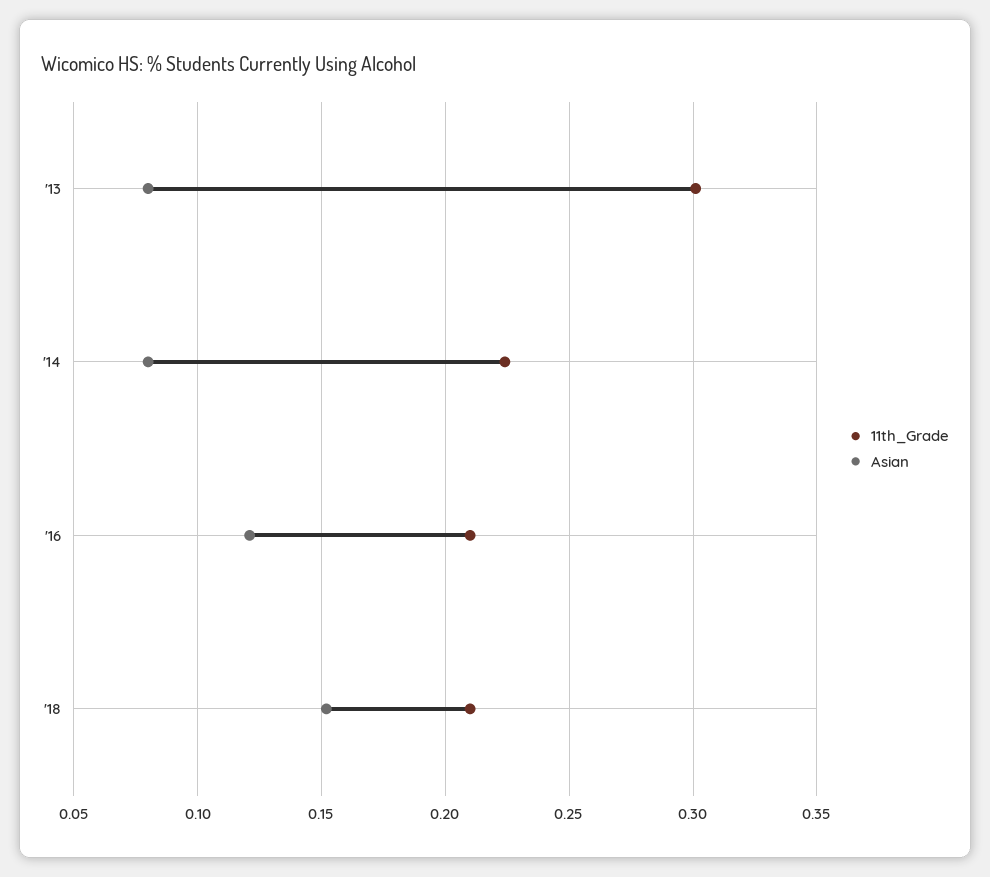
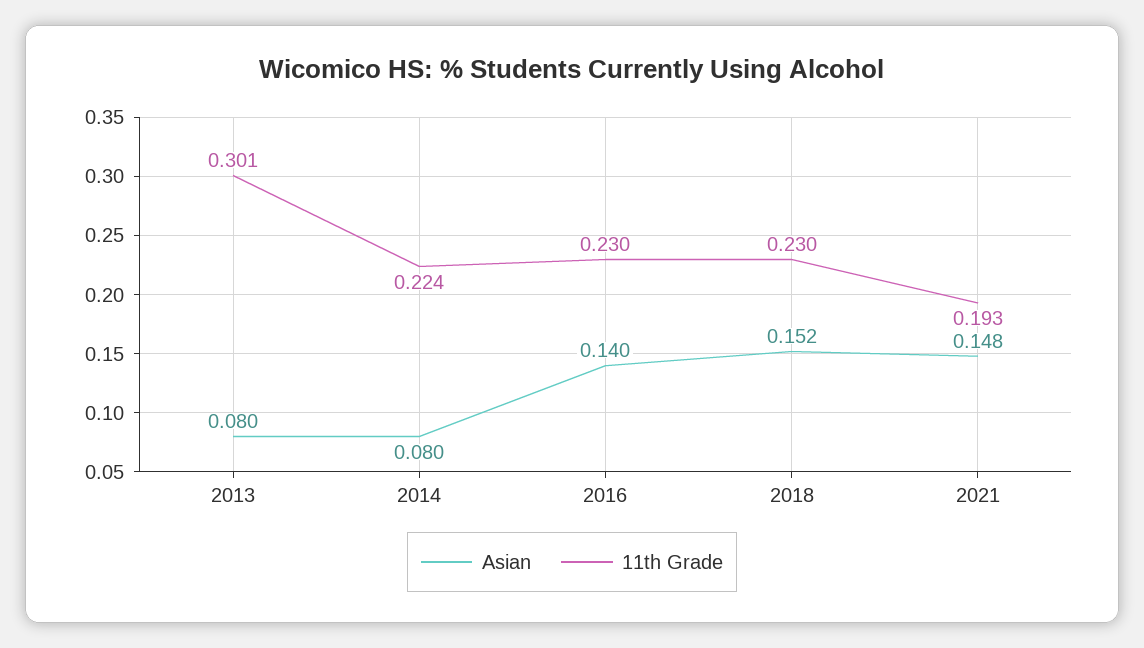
11th_Grade, '16: 0.21 -> 0.23
Asian, '16: 0.12 -> 0.14
11th_Grade, '18: 0.21 -> 0.23
Asian, 2021: none -> 0.148
11th_Grade, 2021: none -> 0.193

